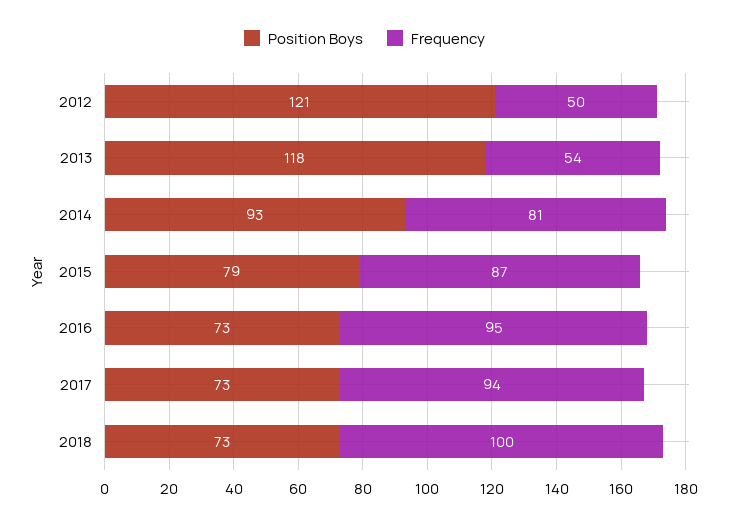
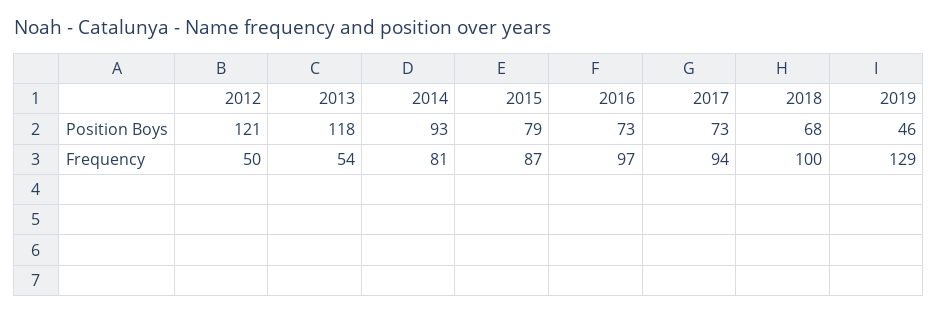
Frequency, 2016: 95 -> 97
Position Boys, 2018: 73 -> 68
Position Boys, 2019: none -> 46
Frequency, 2019: none -> 129

